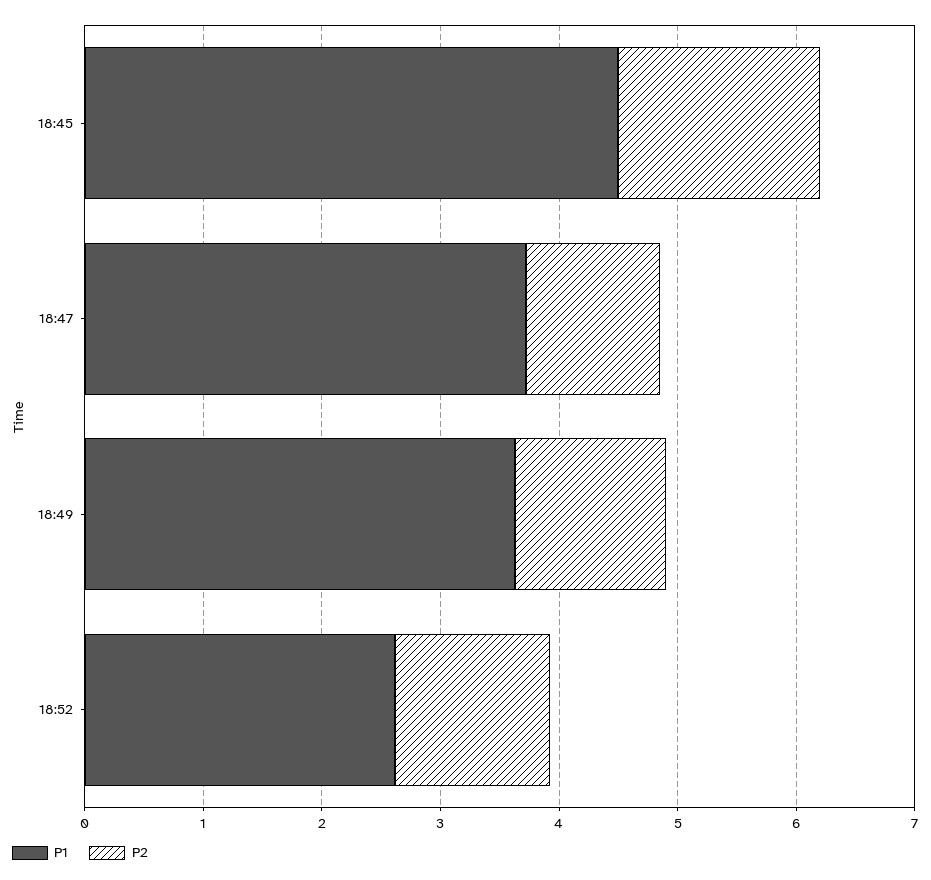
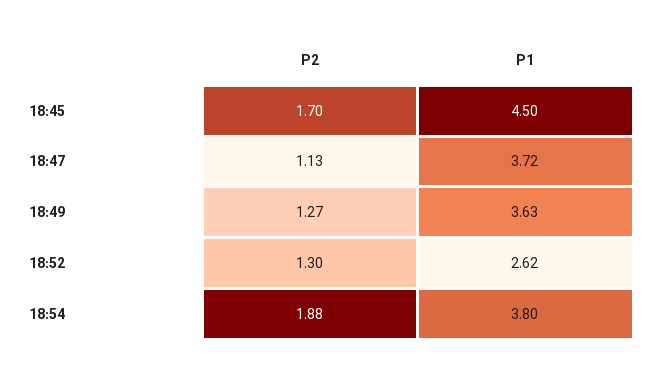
P2, 18:54: none -> 1.88
P1, 18:54: none -> 3.8

